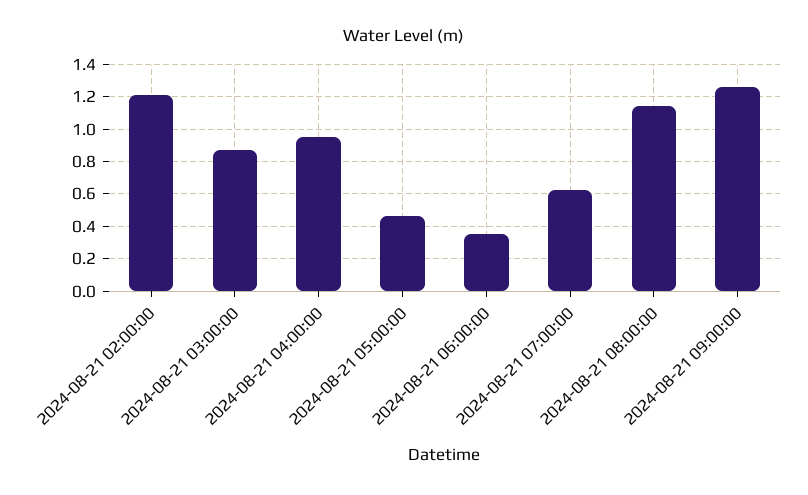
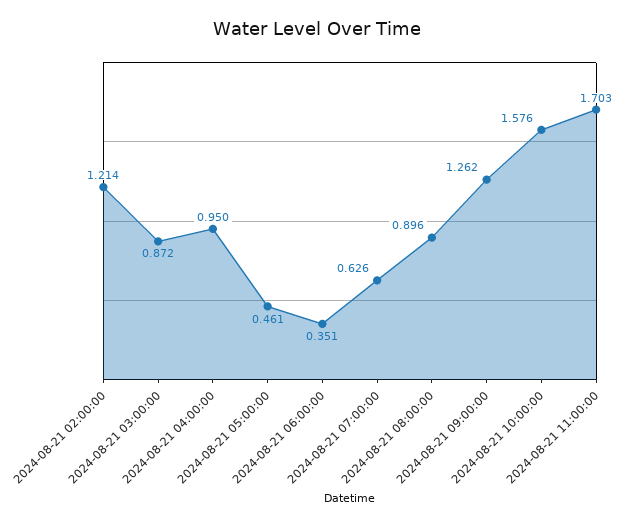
2024-08-21 08:00:00: 1.15 -> 0.896
2024-08-21 10:00:00: none -> 1.576
2024-08-21 11:00:00: none -> 1.703

